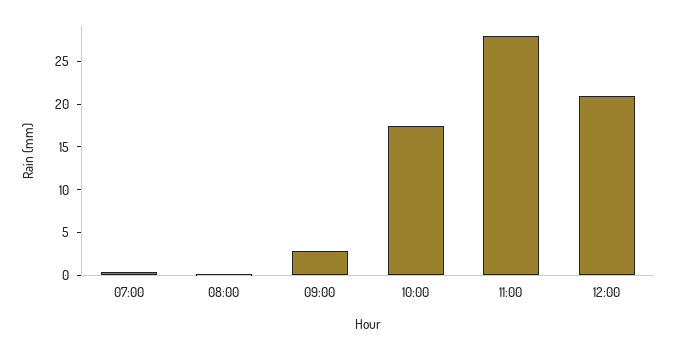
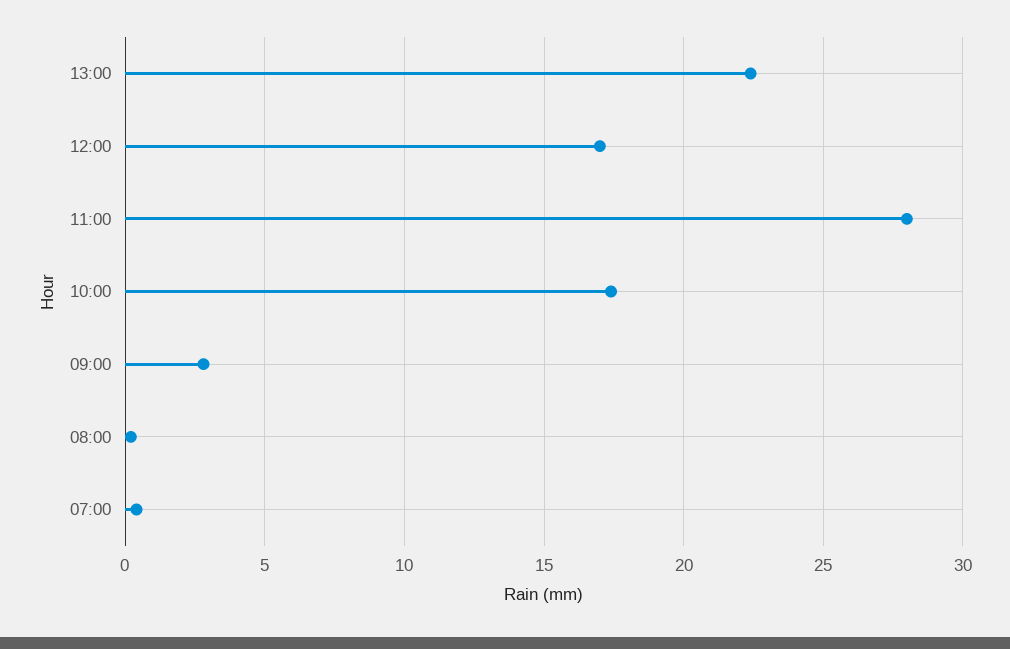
12:00: 21 -> 17
13:00: none -> 22.5

